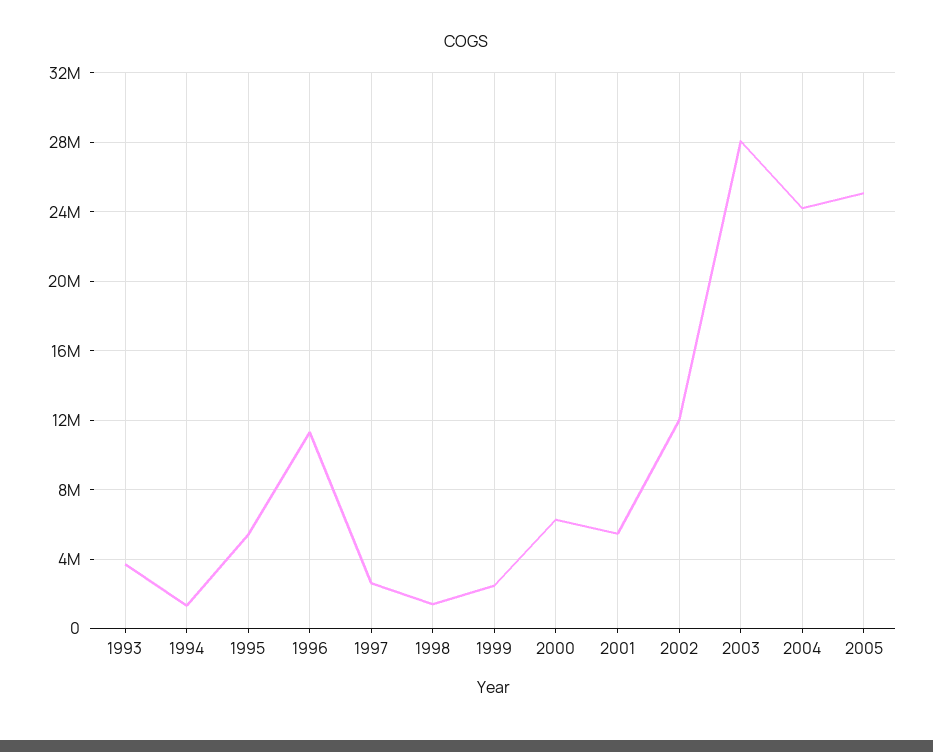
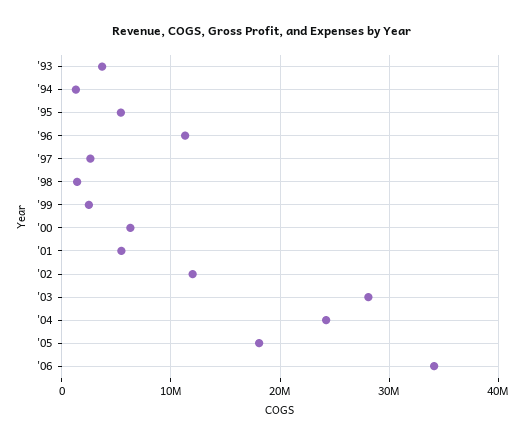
2005: 25000000 -> 18000000
'06: none -> 34000000

